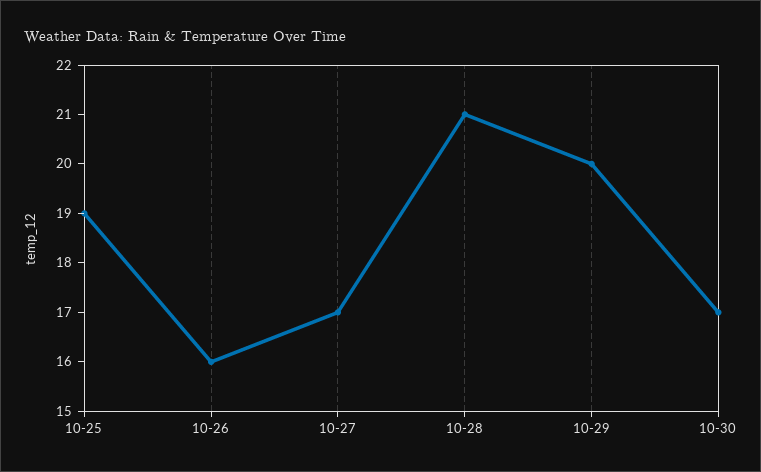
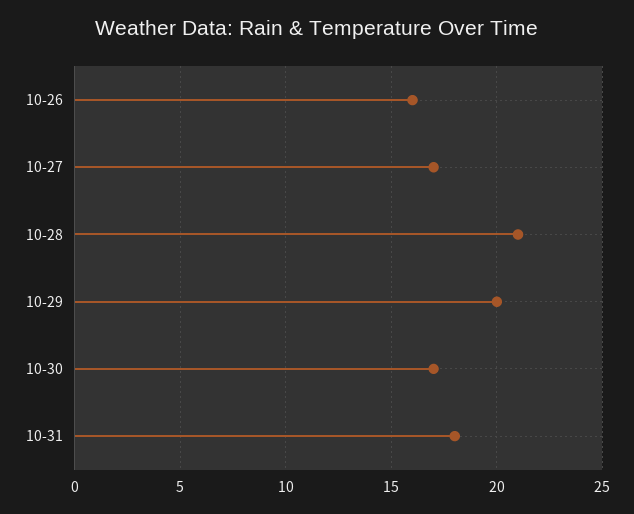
10-25: 19 -> none
10-31: none -> 18

